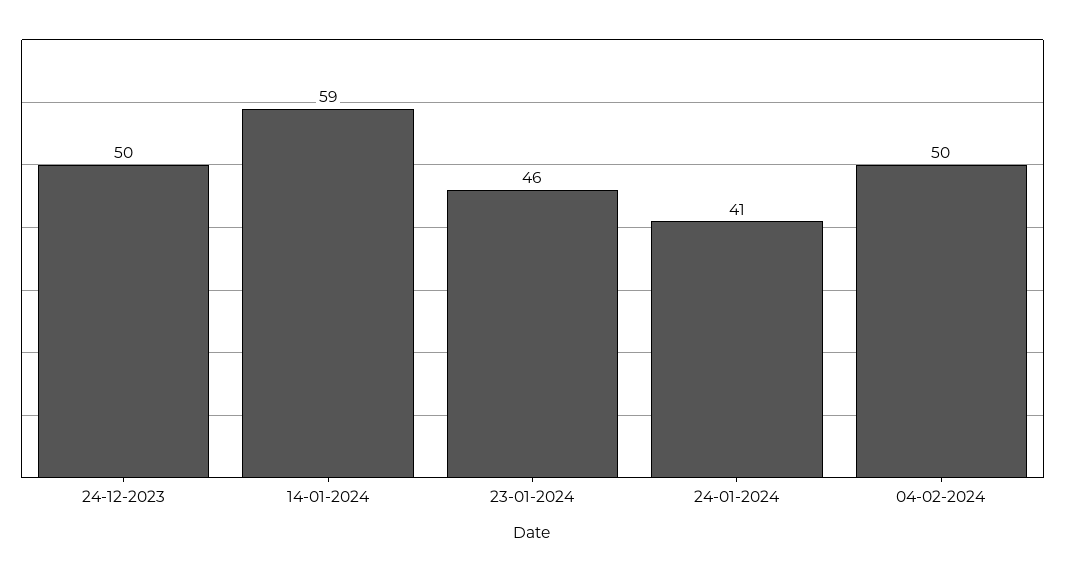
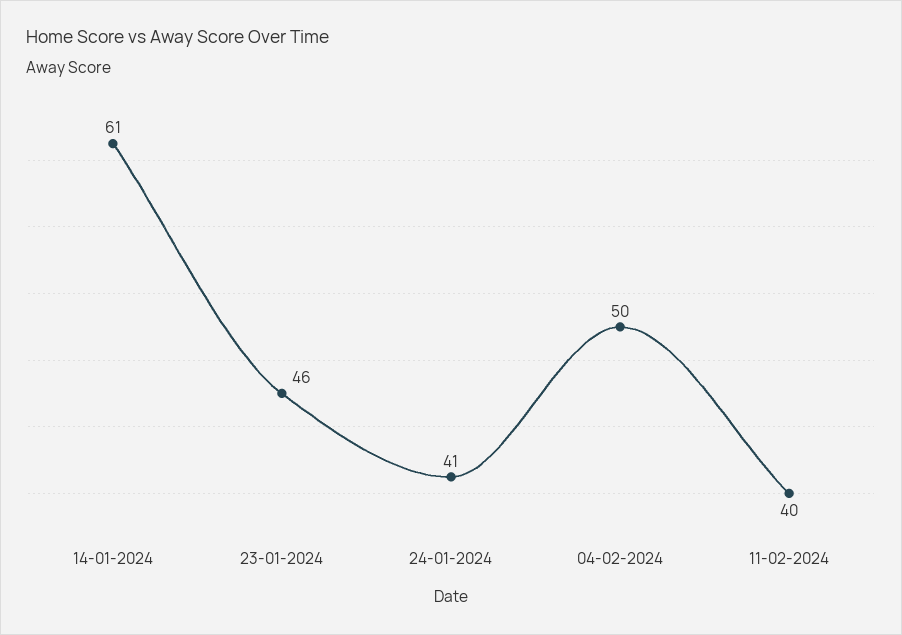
24-12-2023: 50 -> none
14-01-2024: 59 -> 61
11-02-2024: none -> 40

